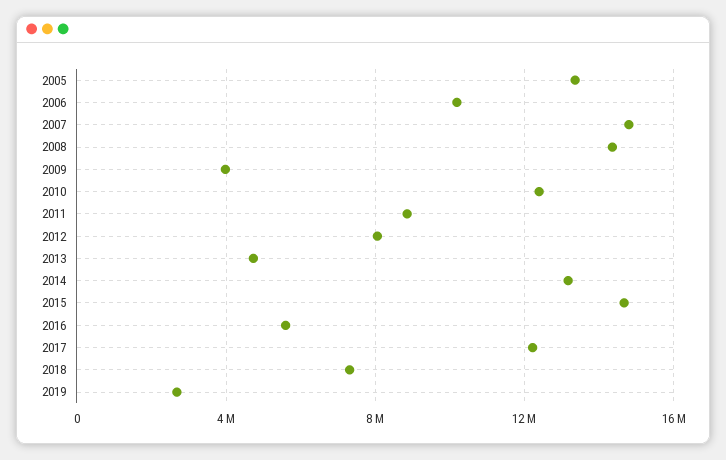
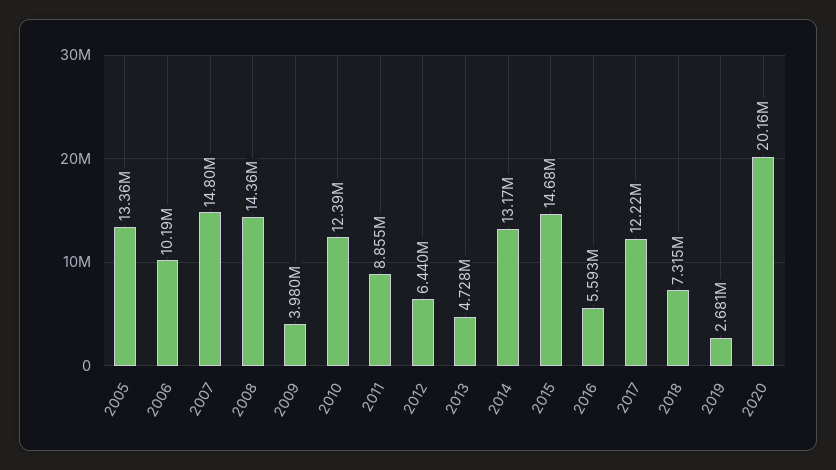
2012: 8000000 -> 6440000
2020: none -> 20160000

